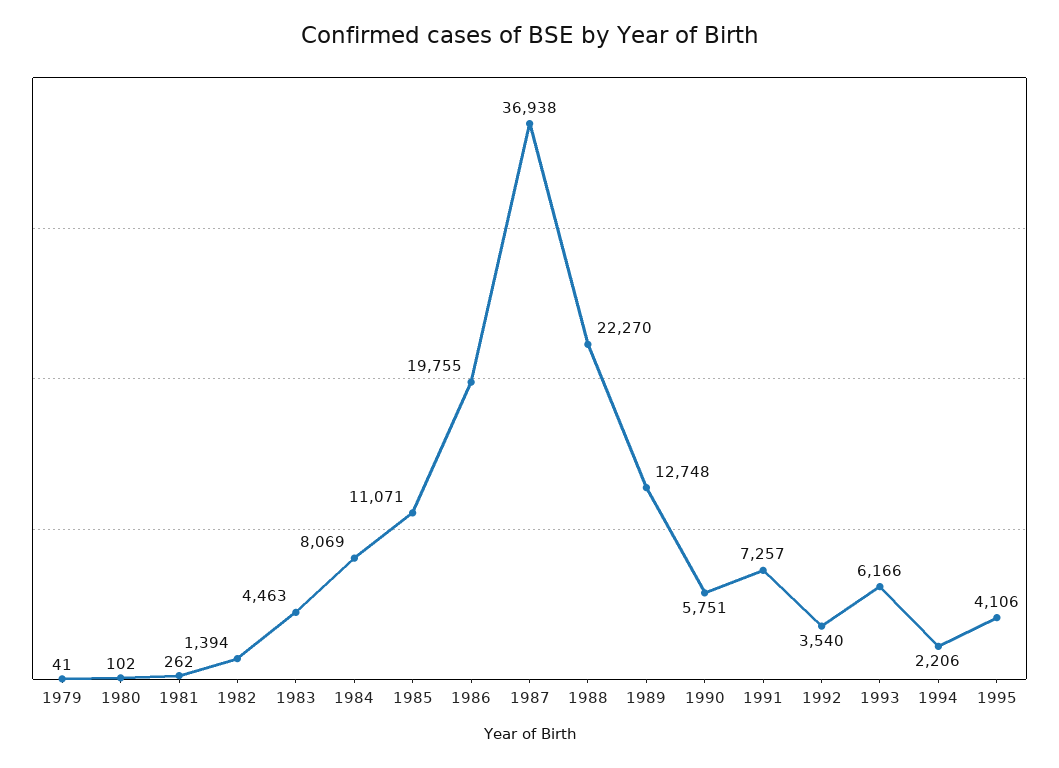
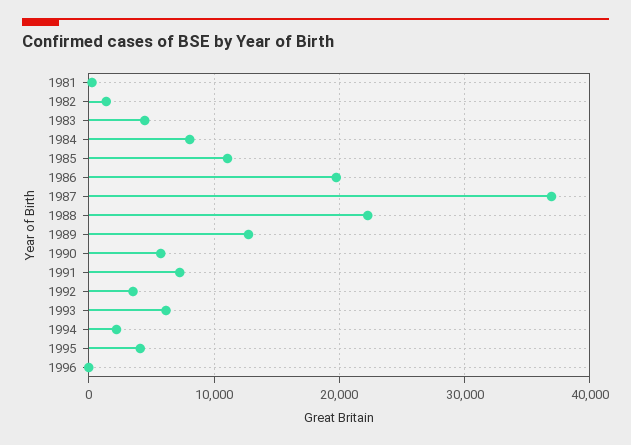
1979: 41 -> none
1980: 102 -> none
1996: none -> 0

